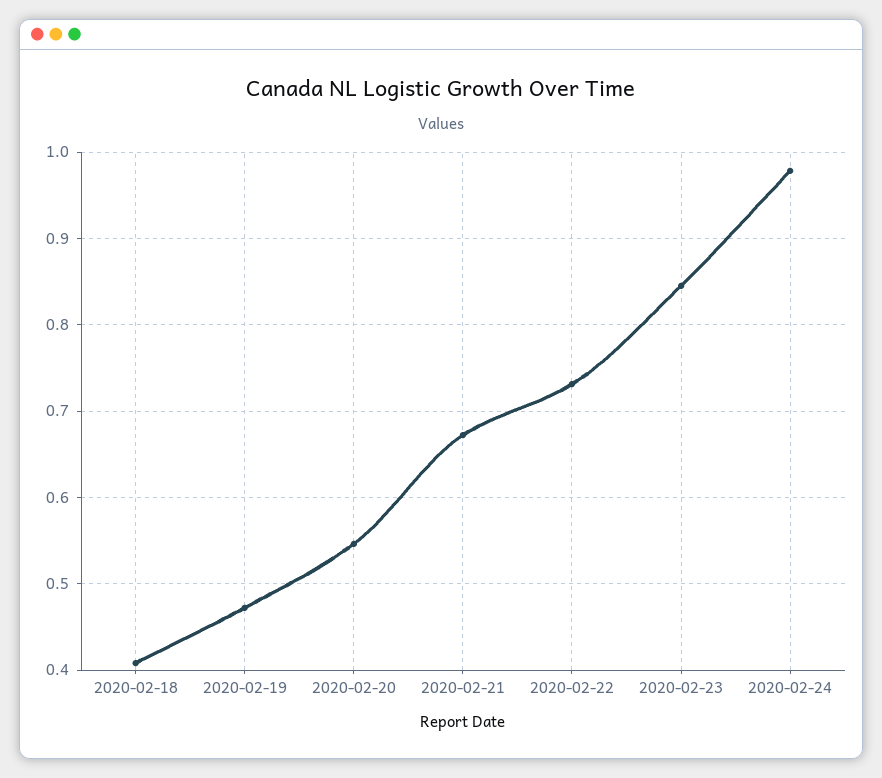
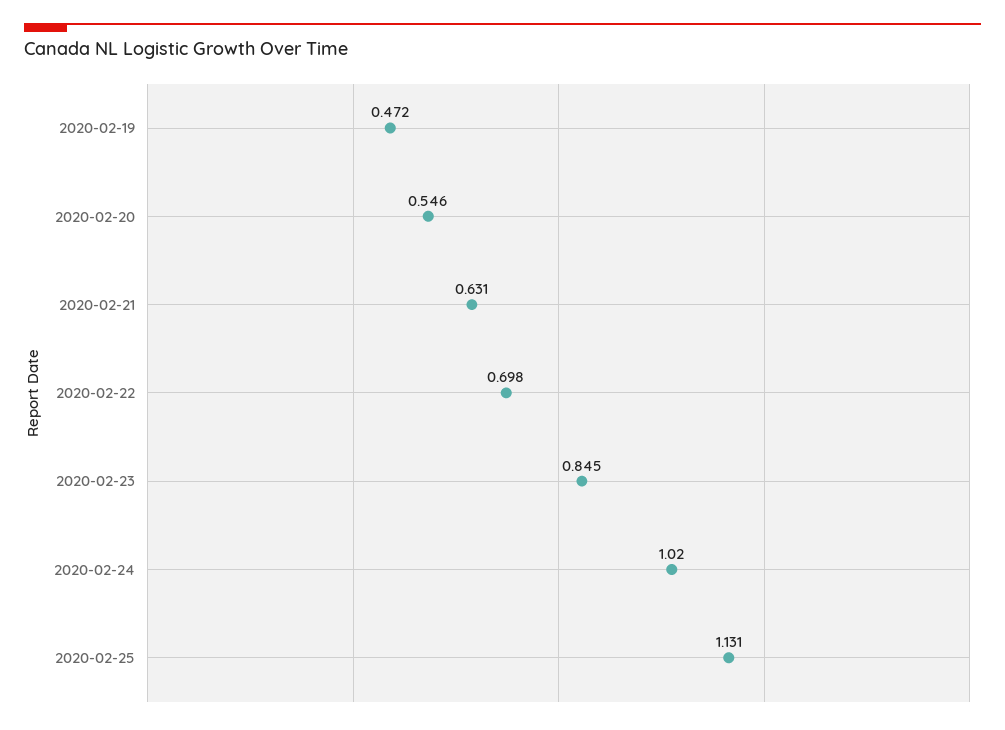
2020-02-18: 0.41 -> none
2020-02-21: 0.67 -> 0.631
2020-02-22: 0.73 -> 0.698
2020-02-24: 0.98 -> 1.02
2020-02-25: none -> 1.131

